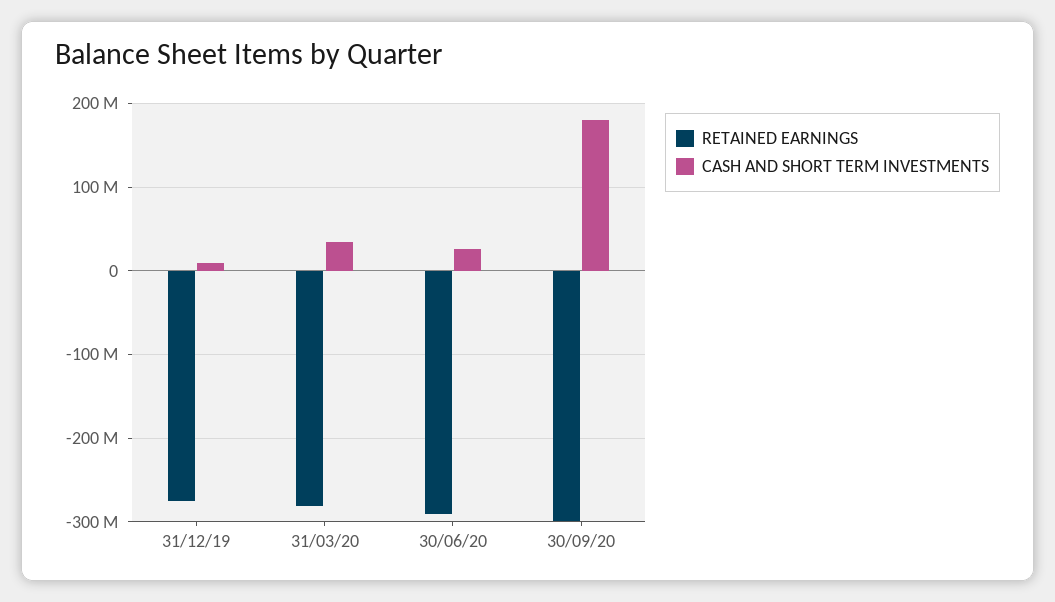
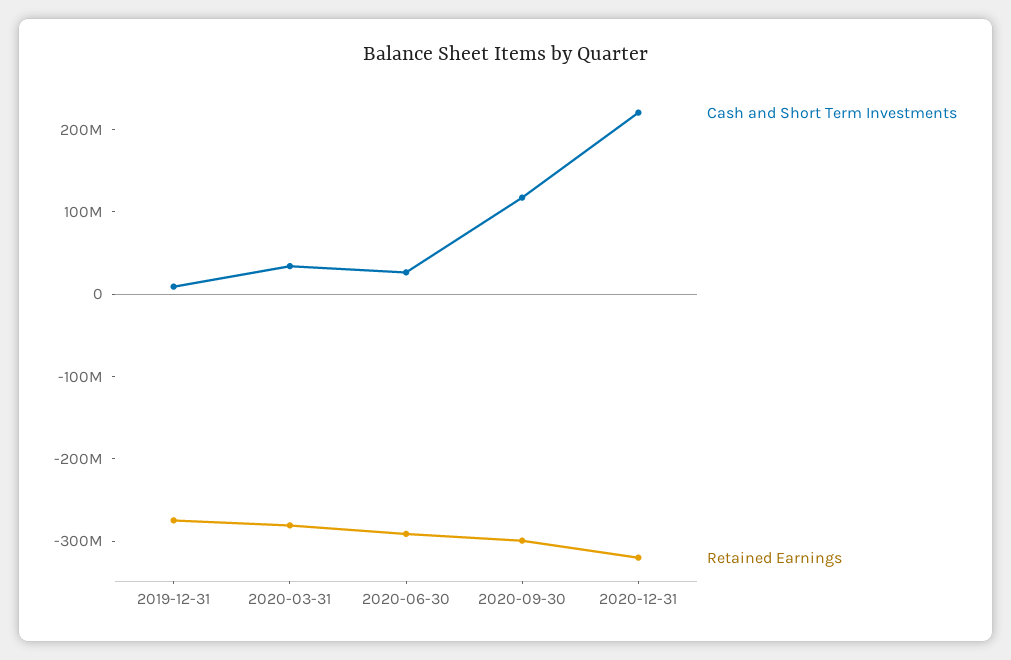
CASH AND SHORT TERM INVESTMENTS, 30/09/20: 180000000 -> 120000000
CASH AND SHORT TERM INVESTMENTS, 2020-12-31: none -> 220000000
RETAINED EARNINGS, 2020-12-31: none -> -320000000

